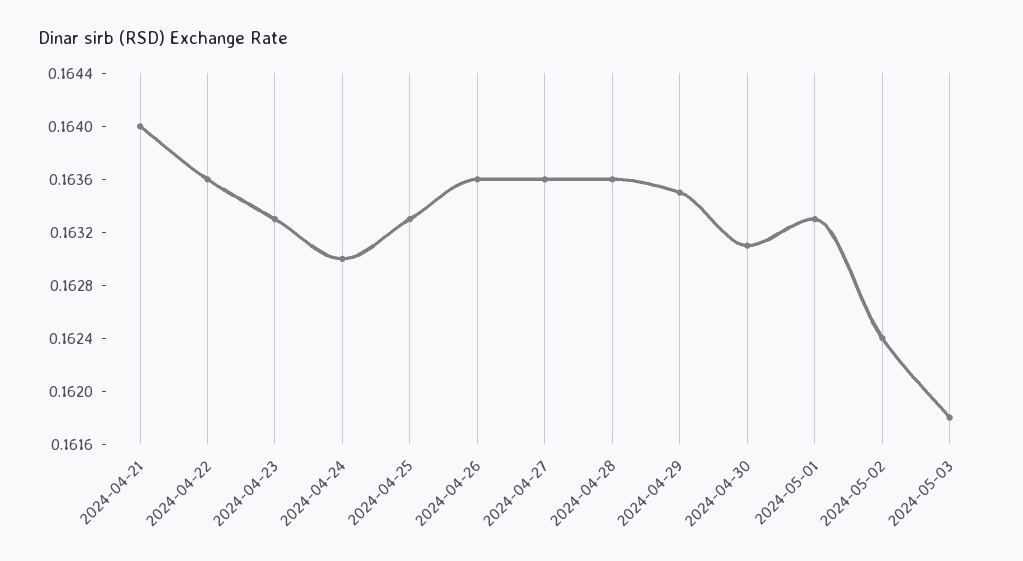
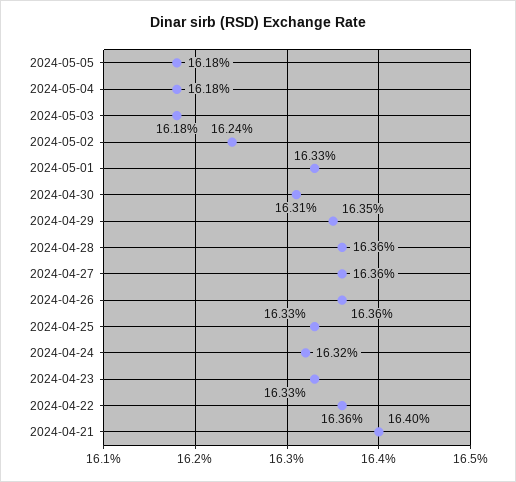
2024-04-24: 0.163 -> 0.1632
2024-05-05: none -> 0.1618
2024-05-04: none -> 0.1618

